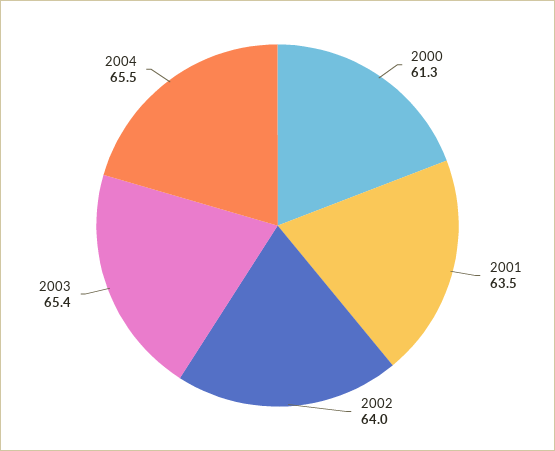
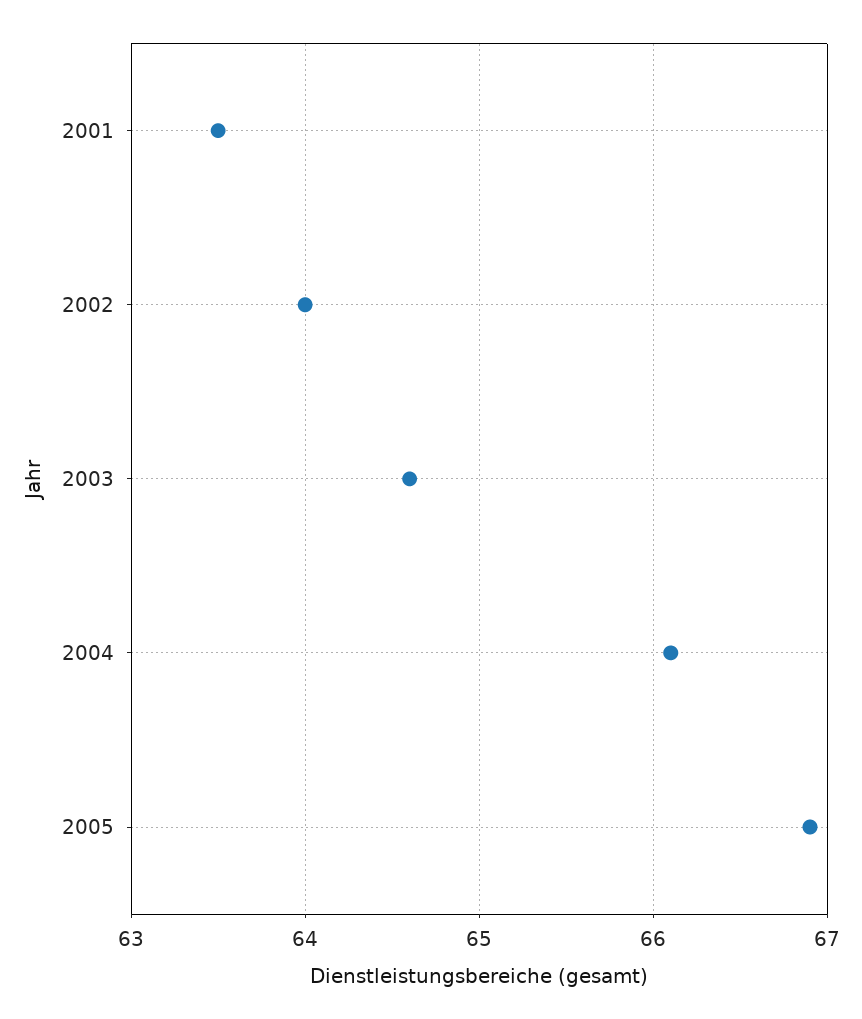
2000: 61.3 -> none
2003: 65.4 -> 64.6
2004: 65.5 -> 66.1
2005: none -> 66.9

